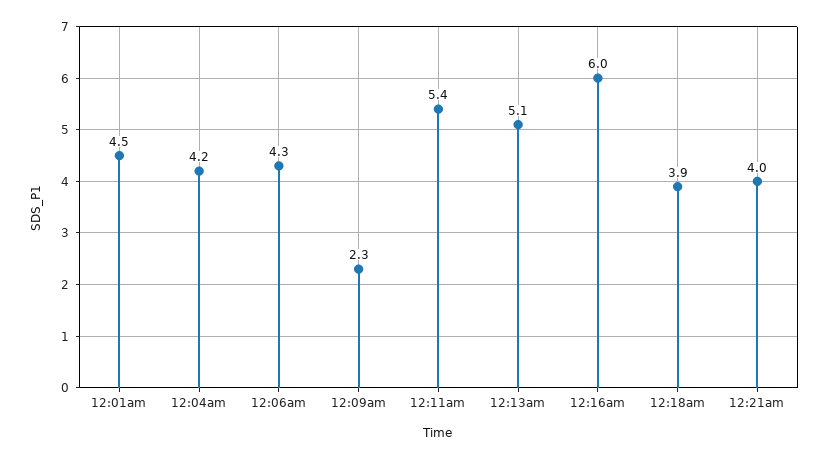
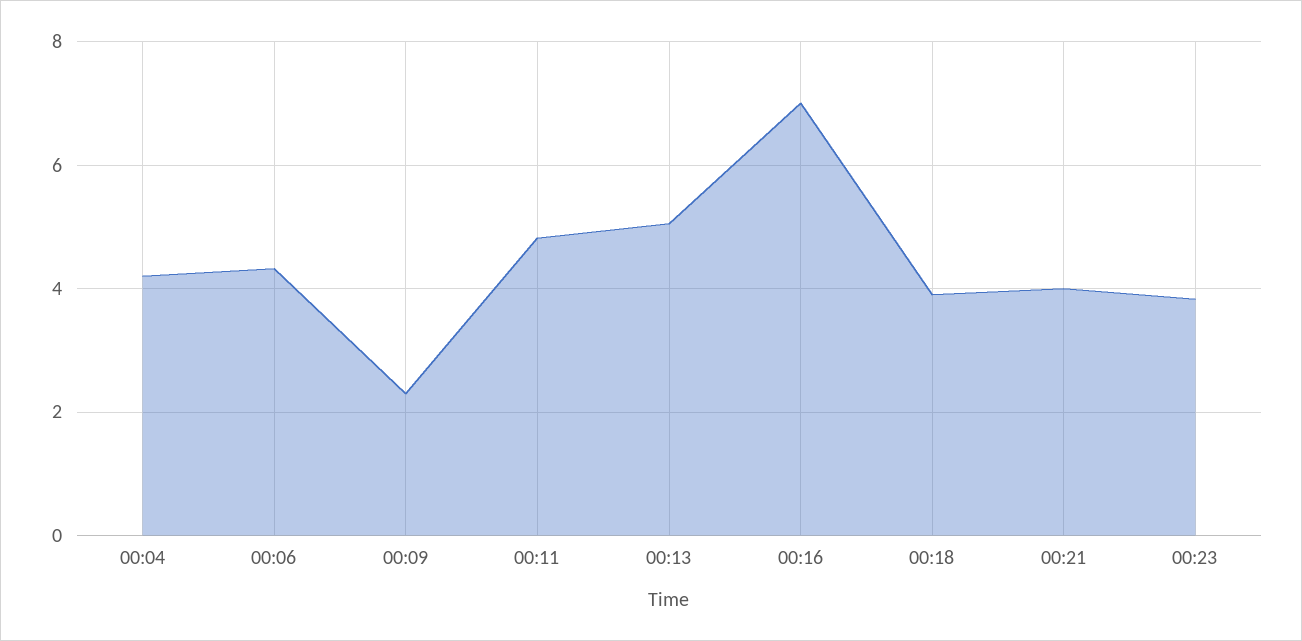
12:01am: 4.5 -> none
12:11am: 5.4 -> 4.8
12:16am: 6 -> 7
00:23: none -> 3.8

